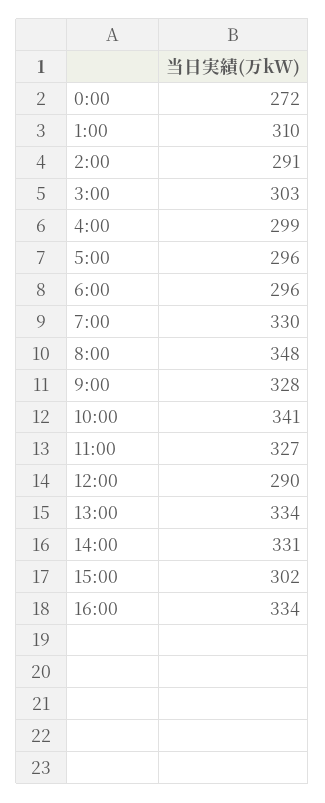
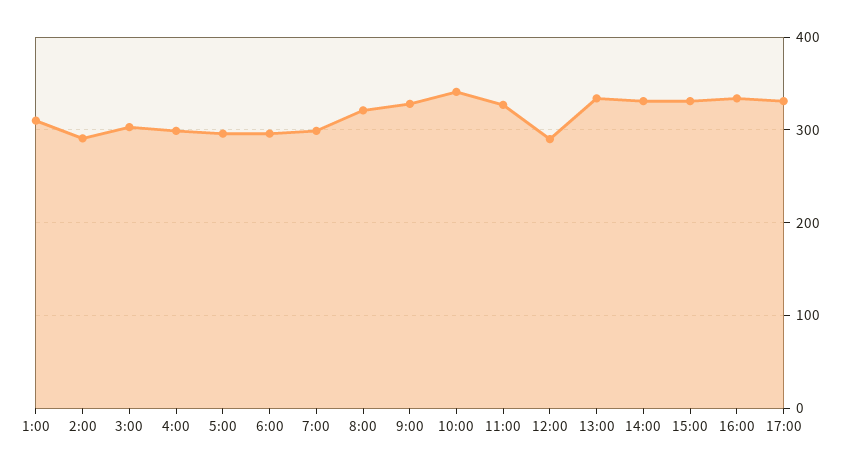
0:00: 272 -> none
7:00: 330 -> 300
8:00: 348 -> 320
15:00: 302 -> 330
17:00: none -> 330

